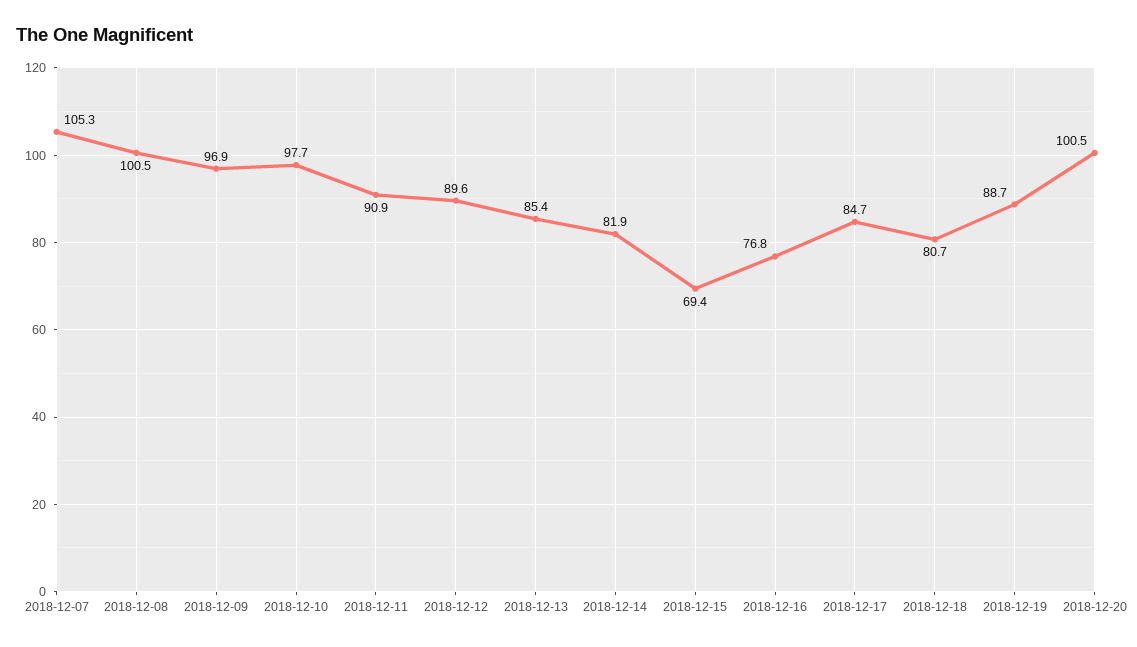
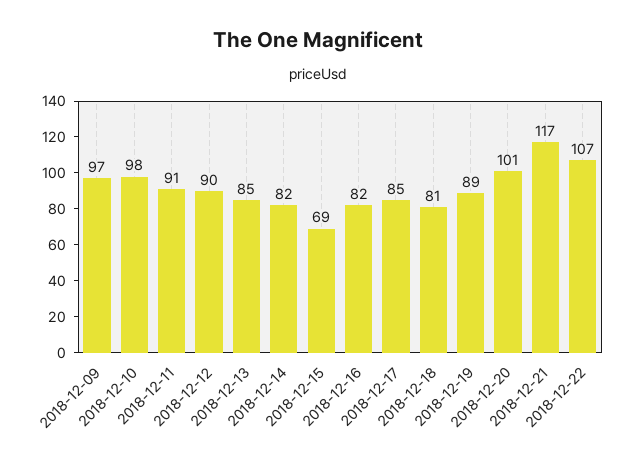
2018-12-07: 105.3 -> none
2018-12-08: 100.5 -> none
2018-12-16: 76.8 -> 82
2018-12-21: none -> 117
2018-12-22: none -> 107

